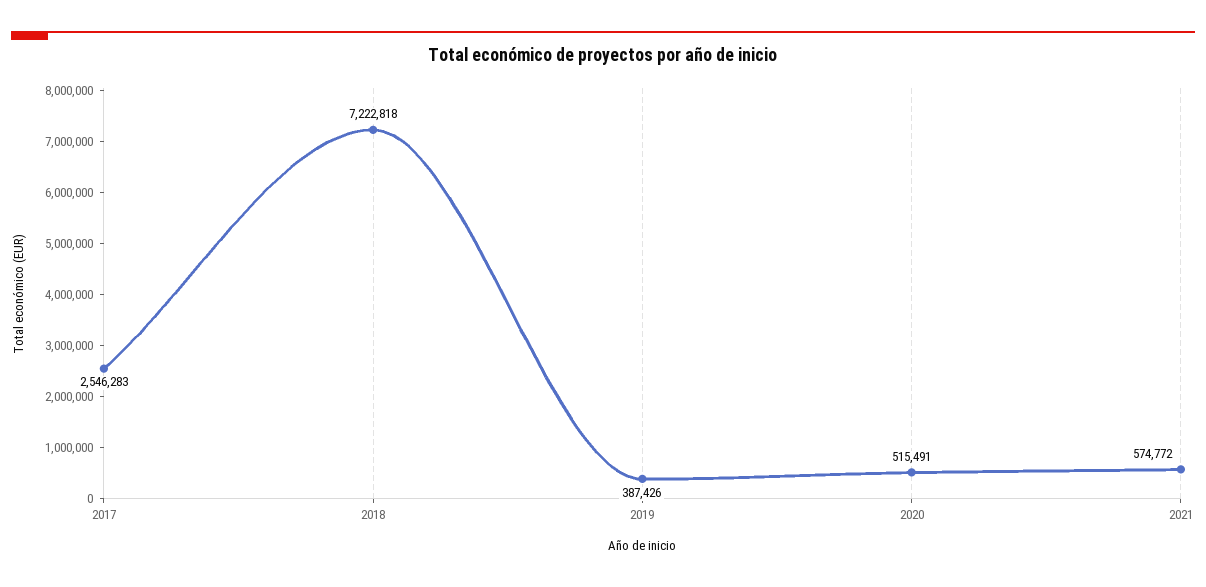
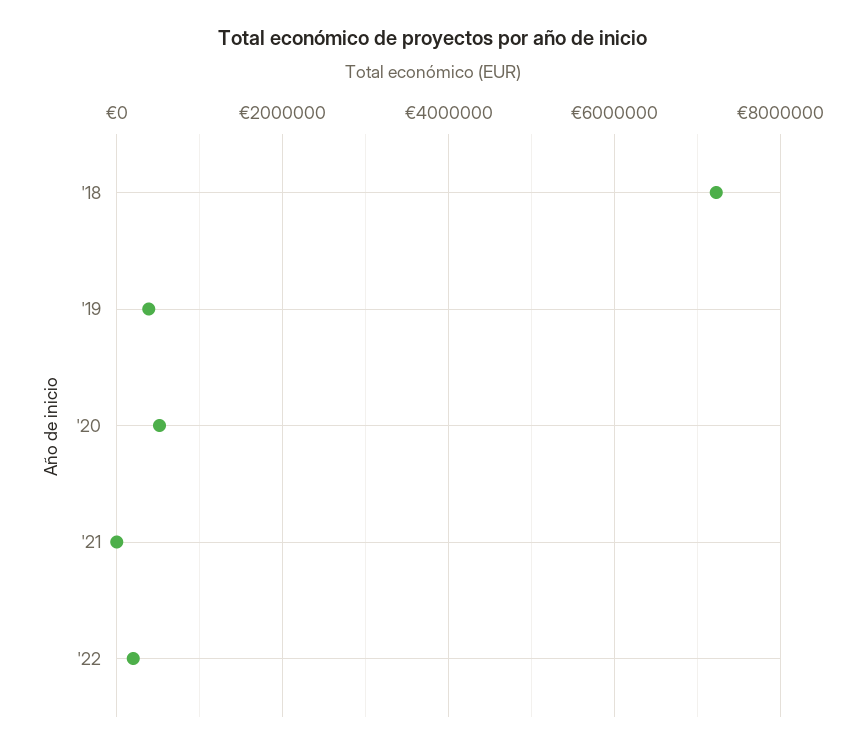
2017: 2546283 -> none
2021: 574772 -> 0
'22: none -> 200000

